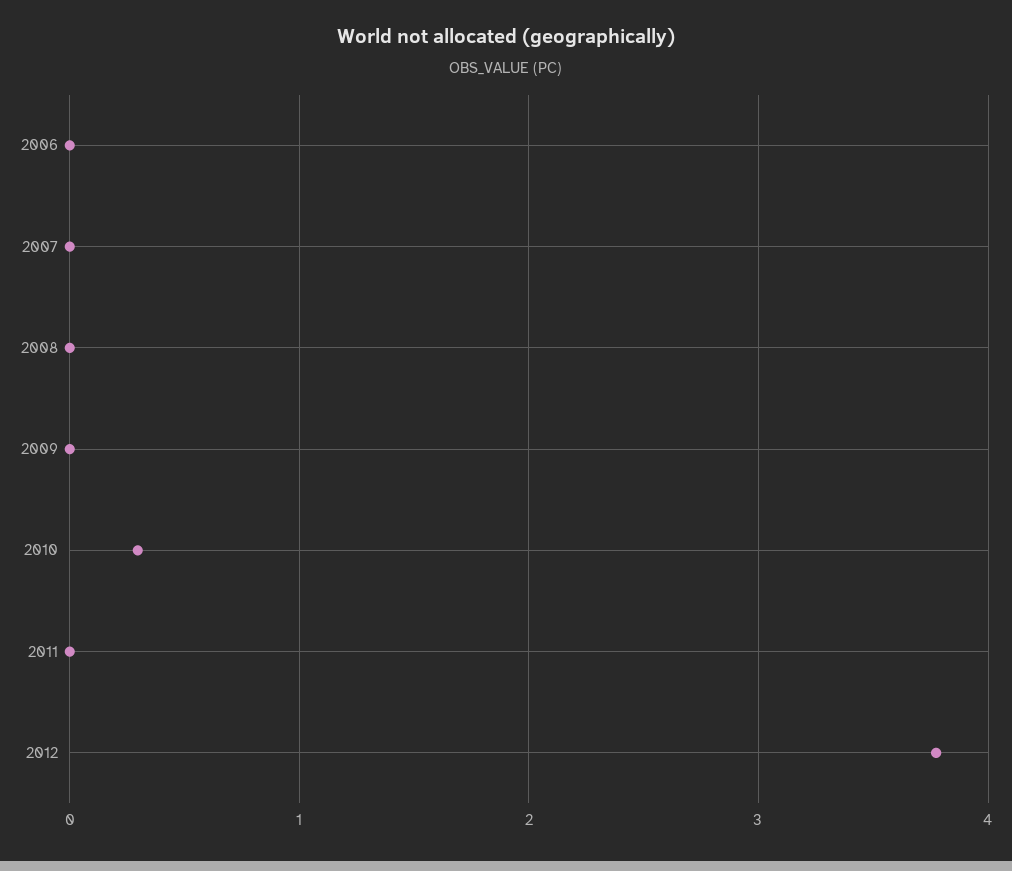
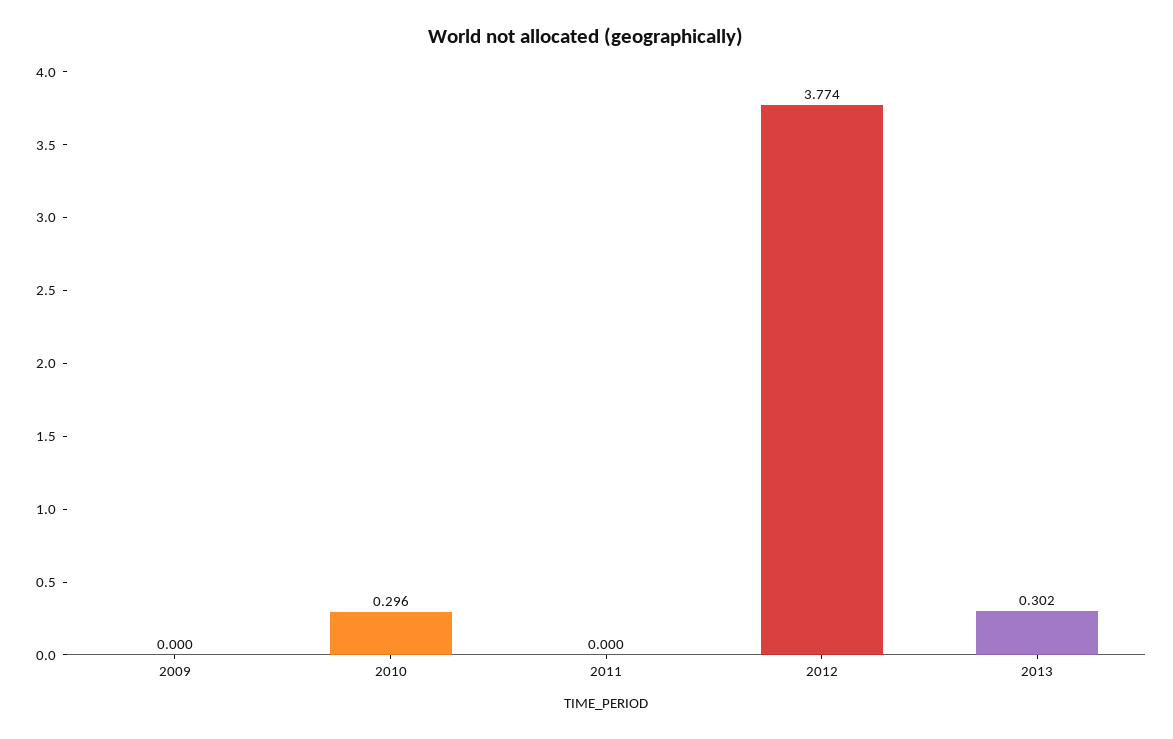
2006: 0 -> none
2007: 0 -> none
2008: 0 -> none
2013: none -> 0.302

